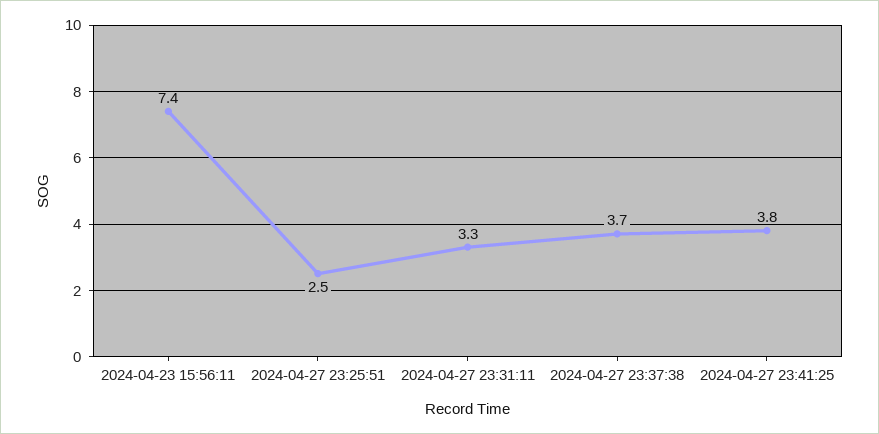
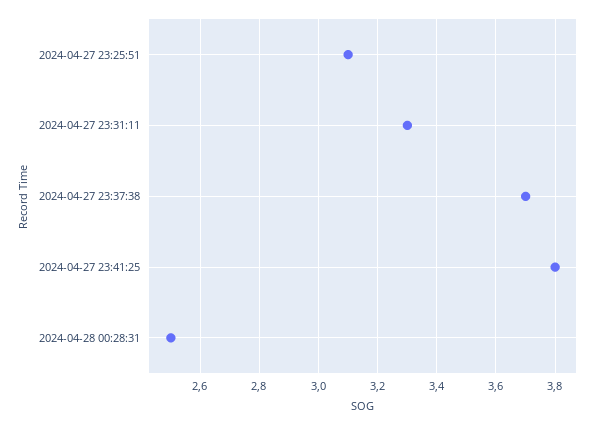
2024-04-23 15:56:11: 7.4 -> none
2024-04-27 23:25:51: 2.5 -> 3.1
2024-04-28 00:28:31: none -> 2.5

